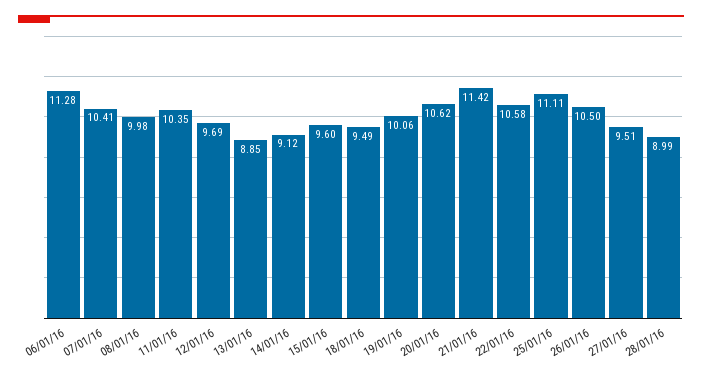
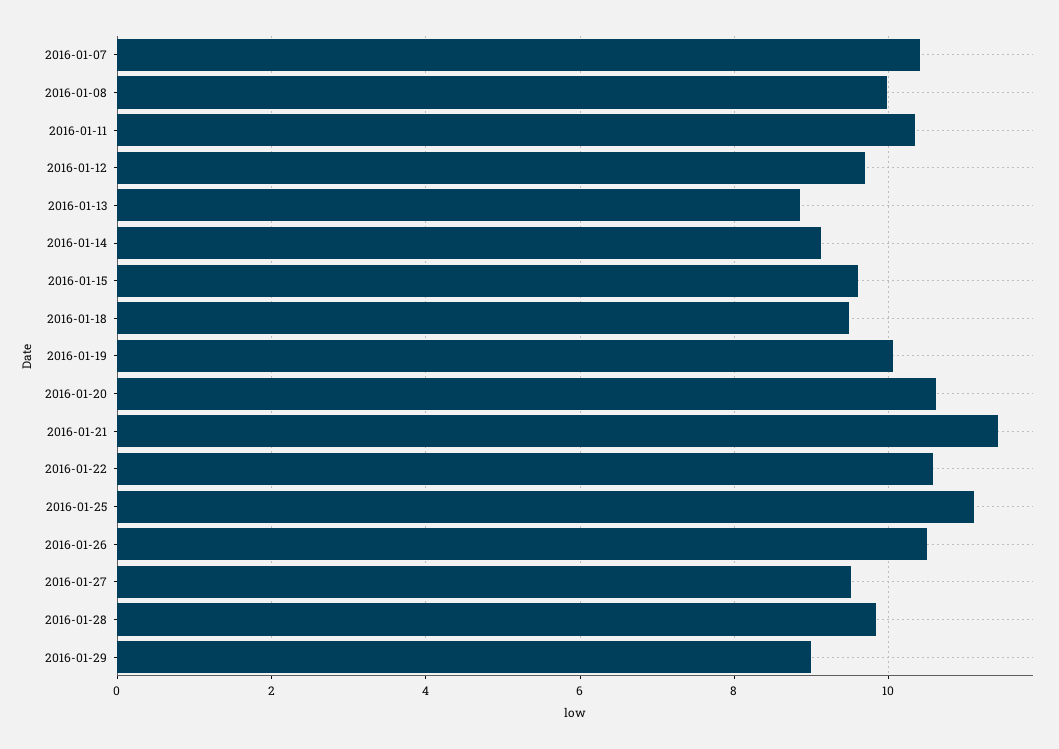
06/01/16: 11.28 -> none
28/01/16: 8.99 -> 9.8
2016-01-29: none -> 9

